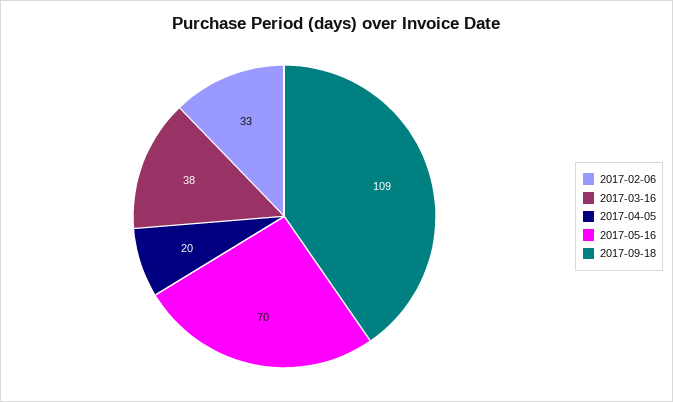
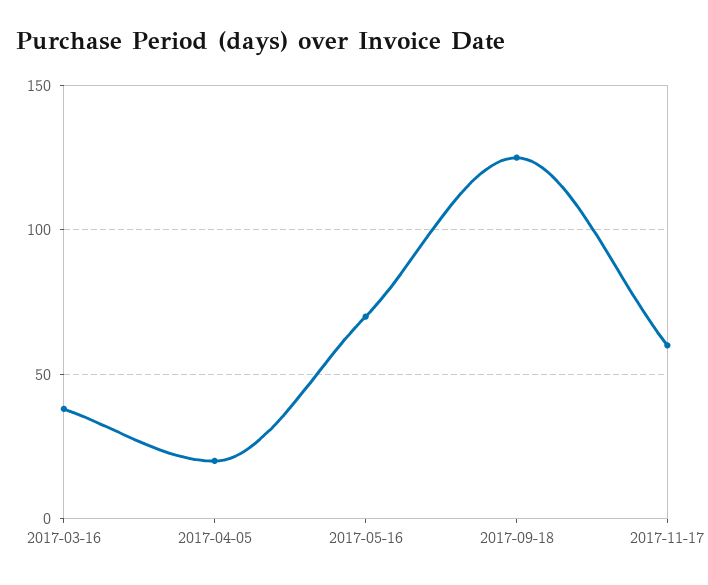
2017-02-06: 33 -> none
2017-09-18: 109 -> 125
2017-11-17: none -> 60

